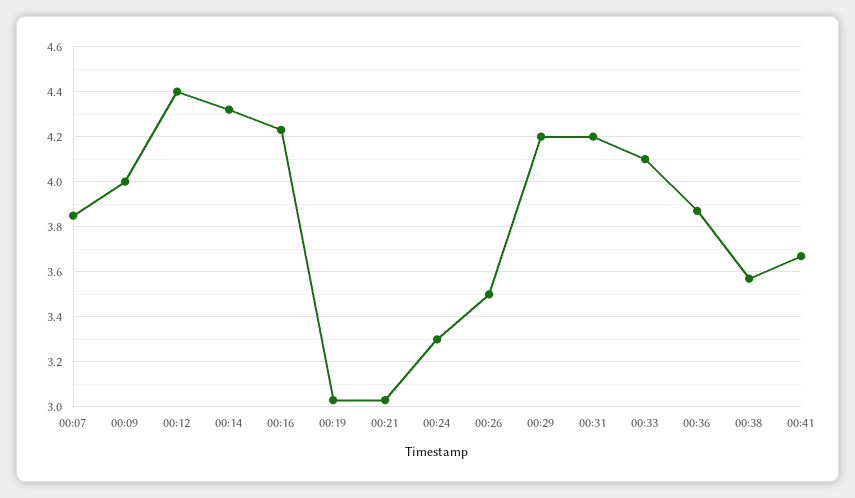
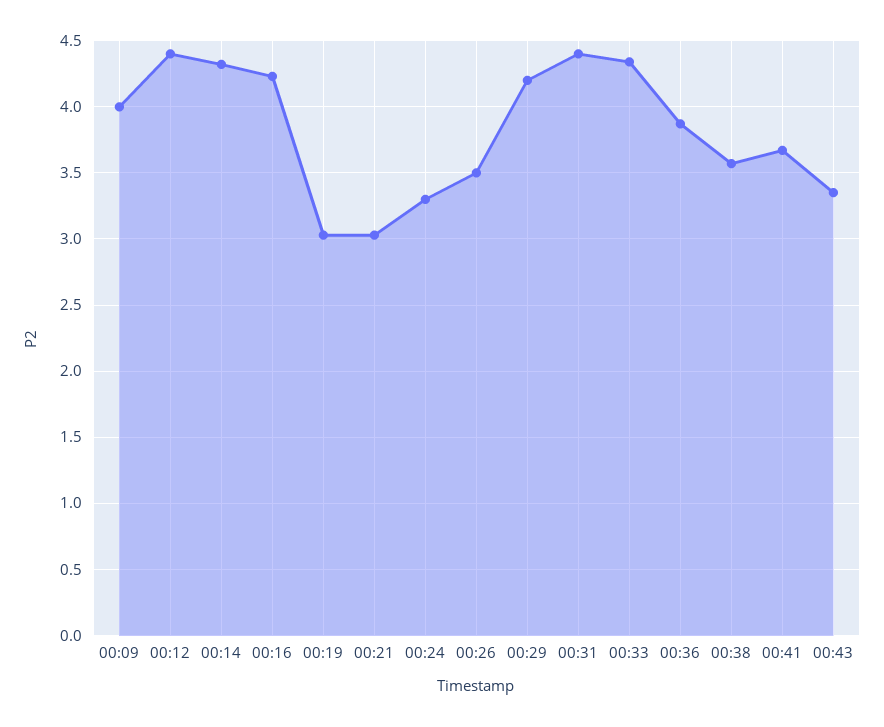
00:07: 3.85 -> none
00:31: 4.2 -> 4.4
00:33: 4.1 -> 4.35
00:43: none -> 3.35

